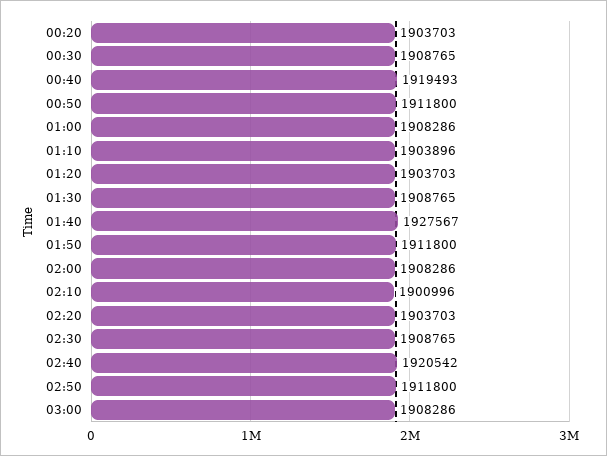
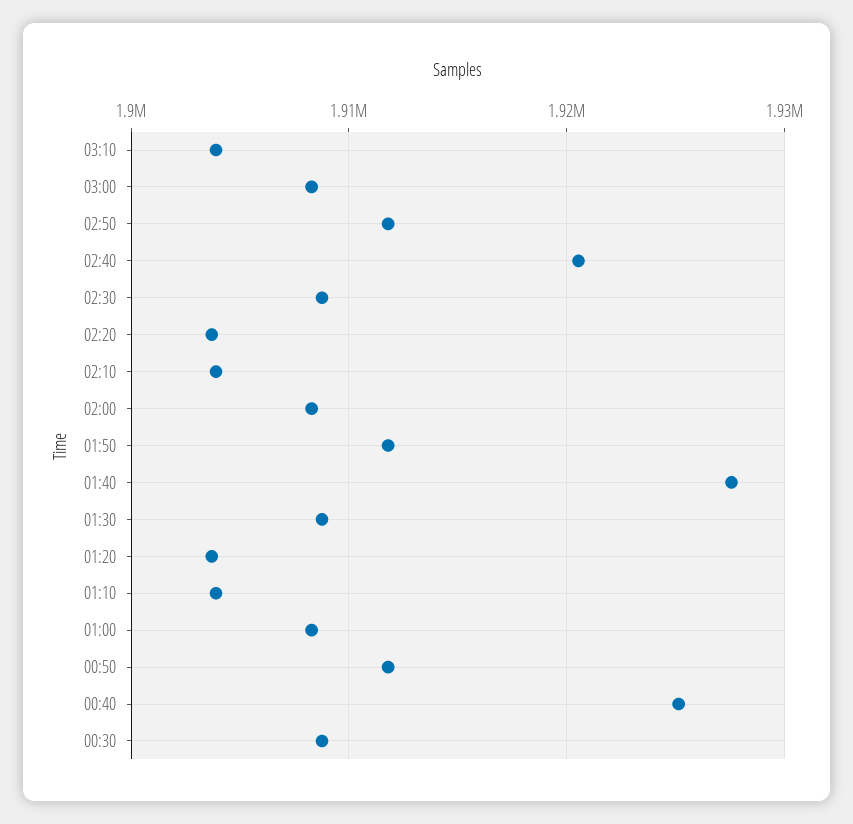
00:20: 1903703 -> none
00:40: 1919493 -> 1925000
02:10: 1900996 -> 1904000
03:10: none -> 1904000

